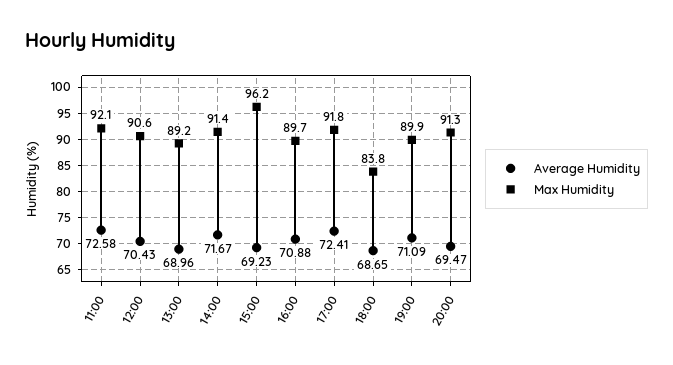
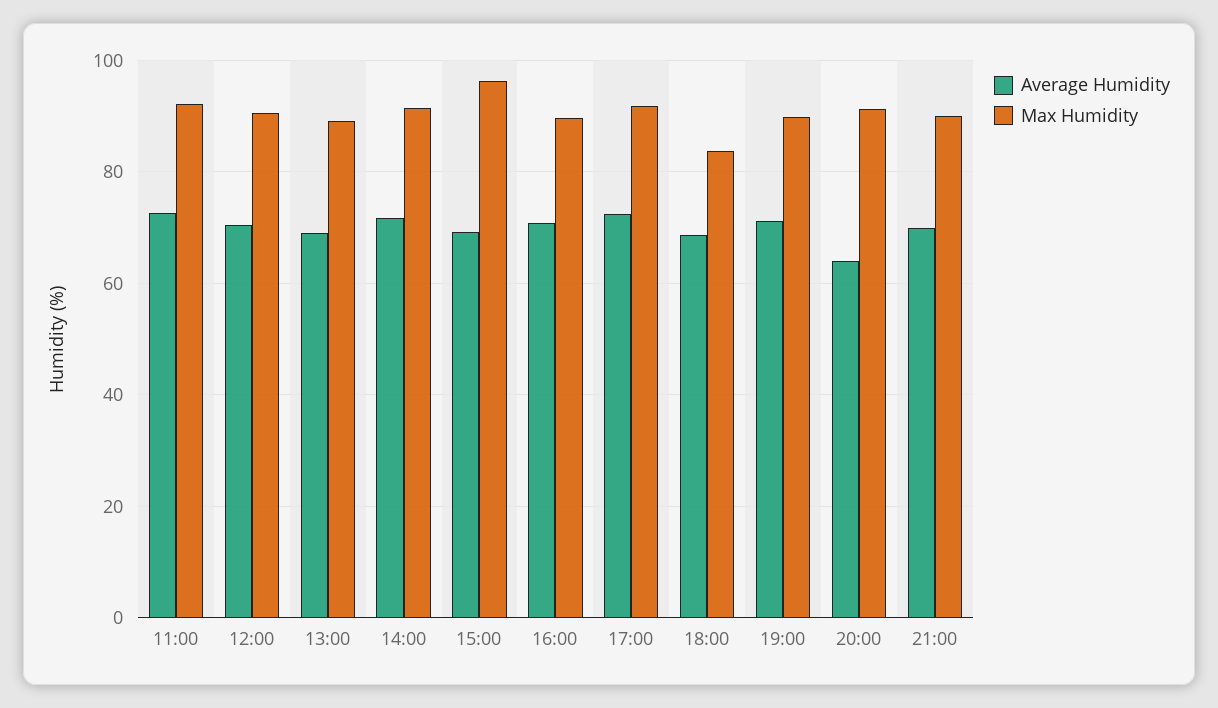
Average Humidity, 20:00: 69.47 -> 64
Average Humidity, 21:00: none -> 70
Max Humidity, 21:00: none -> 90

